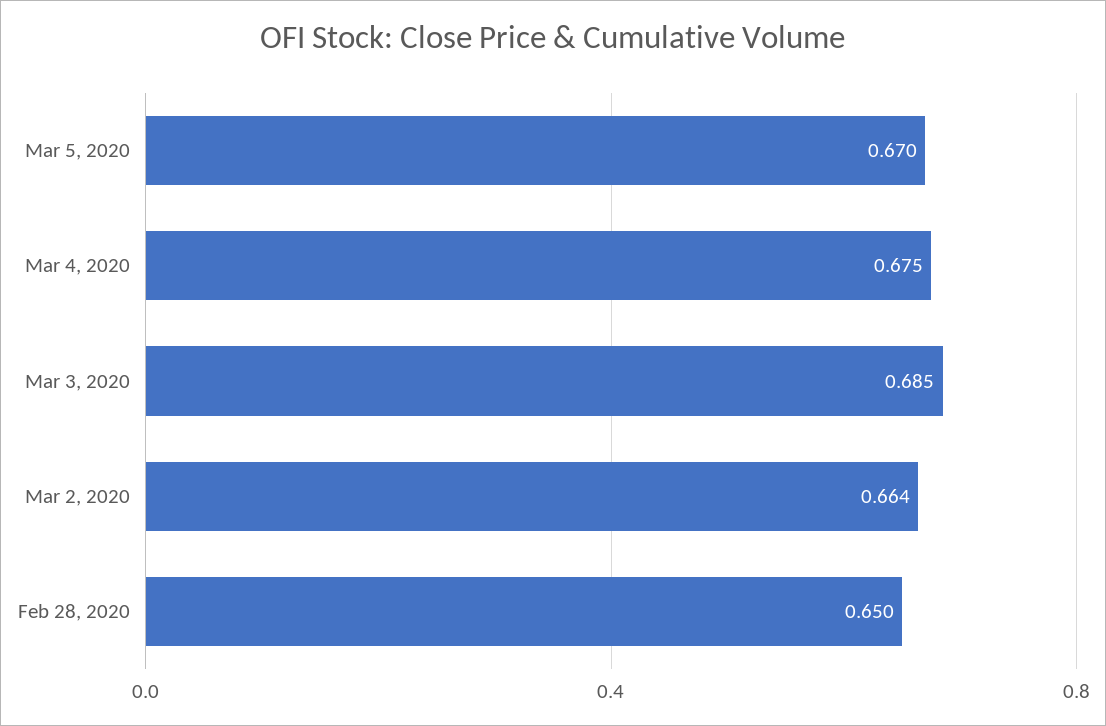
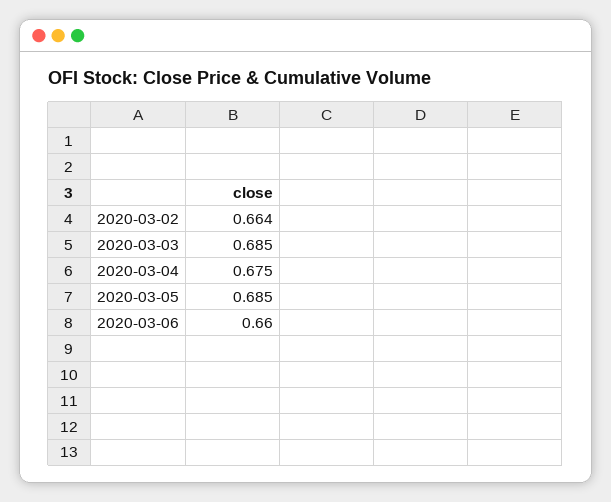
Mar 5, 2020: 0.67 -> 0.685
Feb 28, 2020: 0.65 -> none
2020-03-06: none -> 0.66

